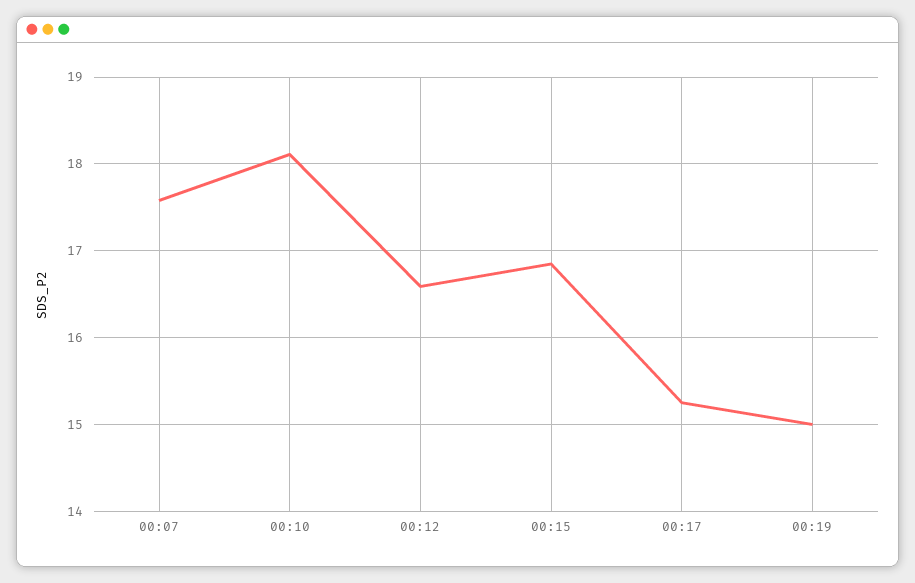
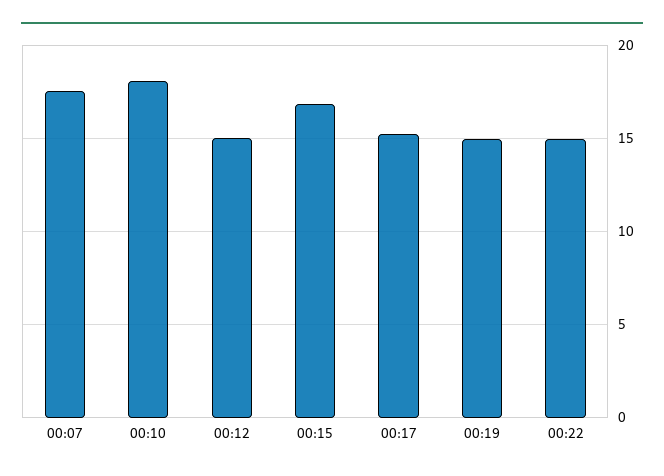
00:12: 16.6 -> 15
00:22: none -> 15

